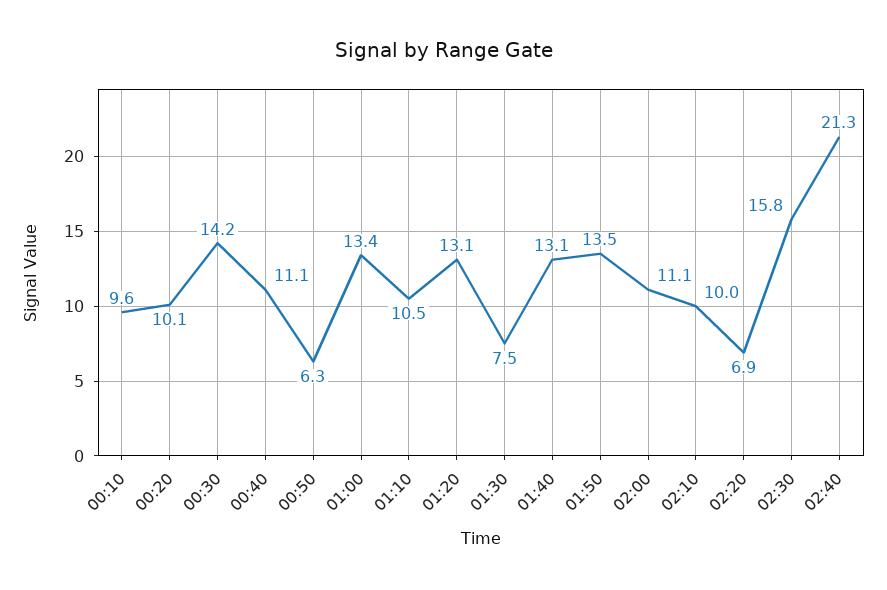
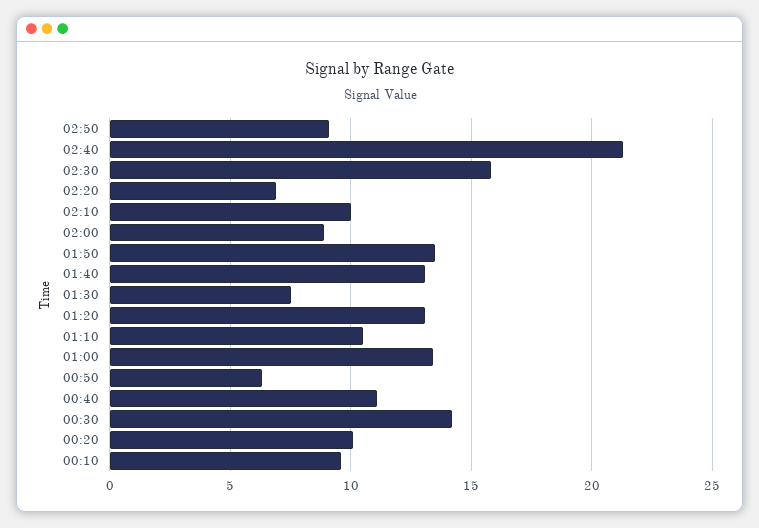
02:00: 11.1 -> 9
02:50: none -> 9

